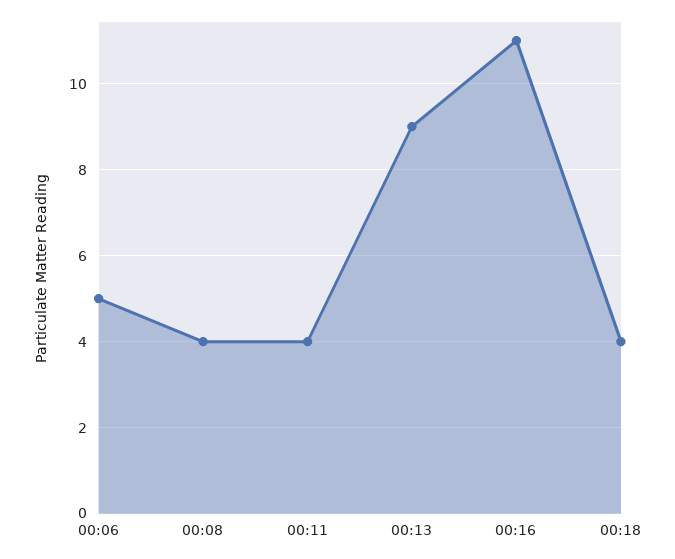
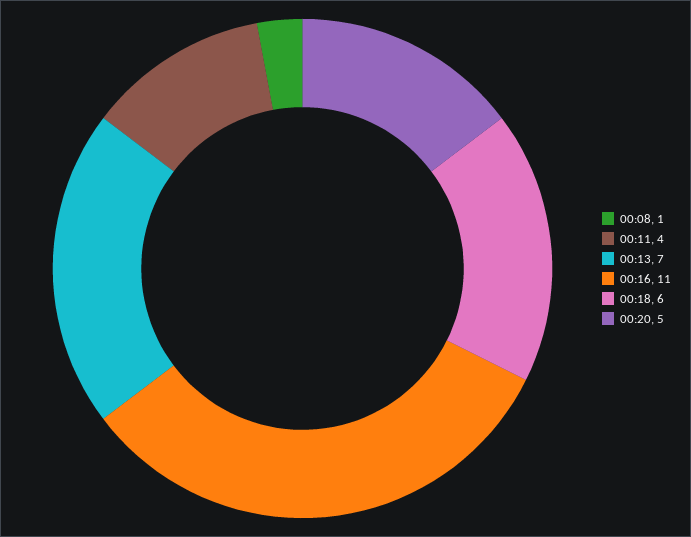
00:06: 5 -> none
00:08: 4 -> 1
00:13: 9 -> 7
00:18: 4 -> 6
00:20: none -> 5

